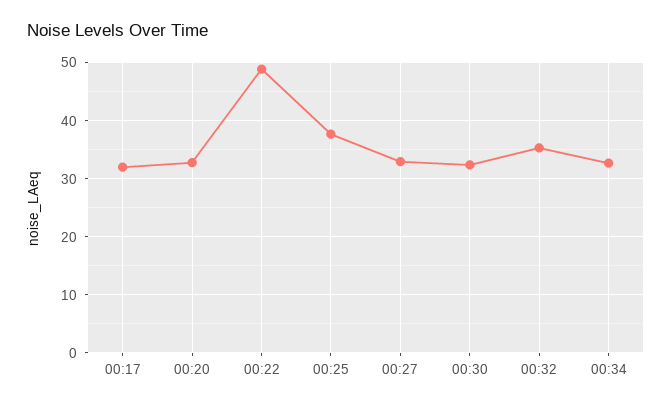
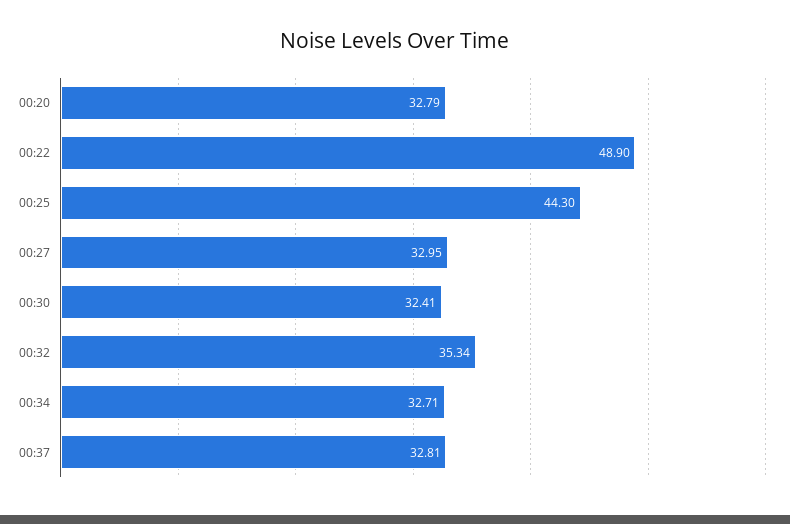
00:17: 32 -> none
00:25: 38 -> 44.3
00:37: none -> 32.81

